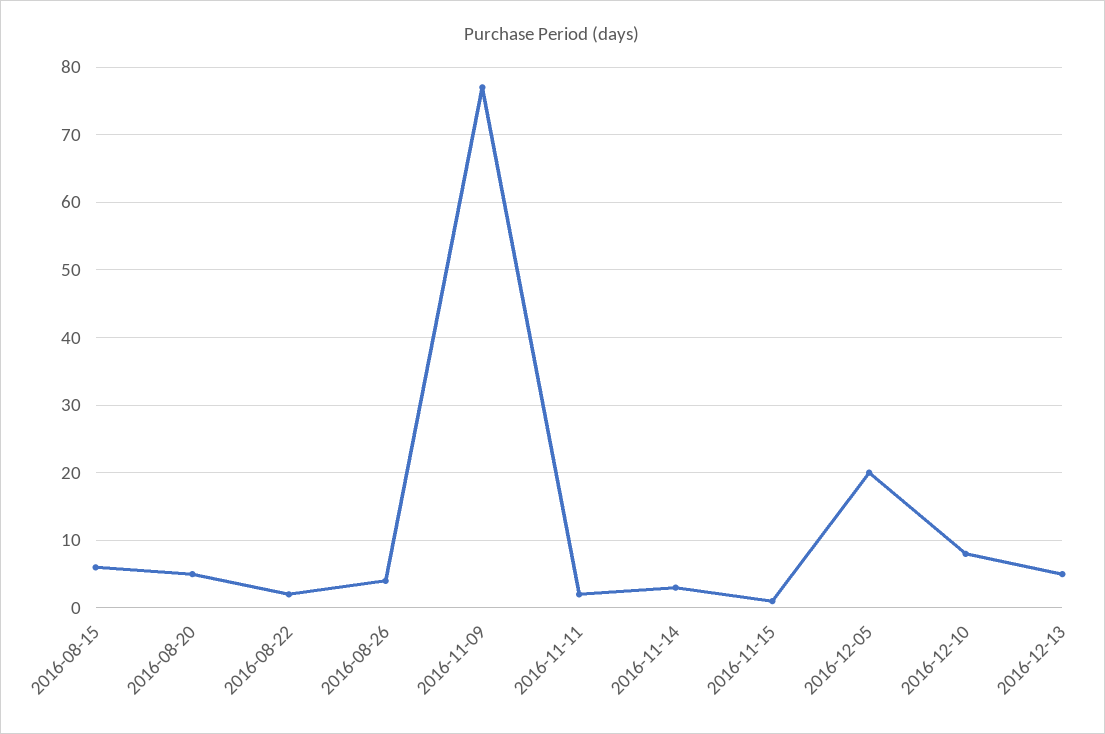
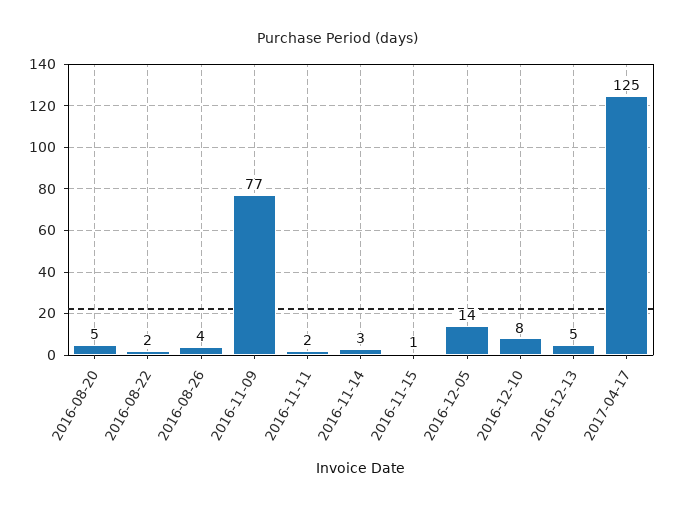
2016-08-15: 6 -> none
2016-12-05: 20 -> 14
2017-04-17: none -> 125

